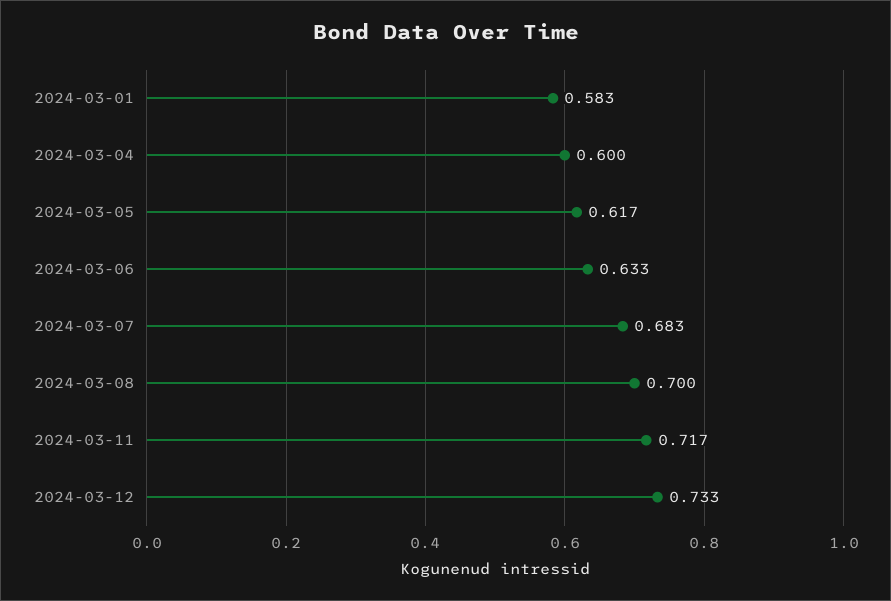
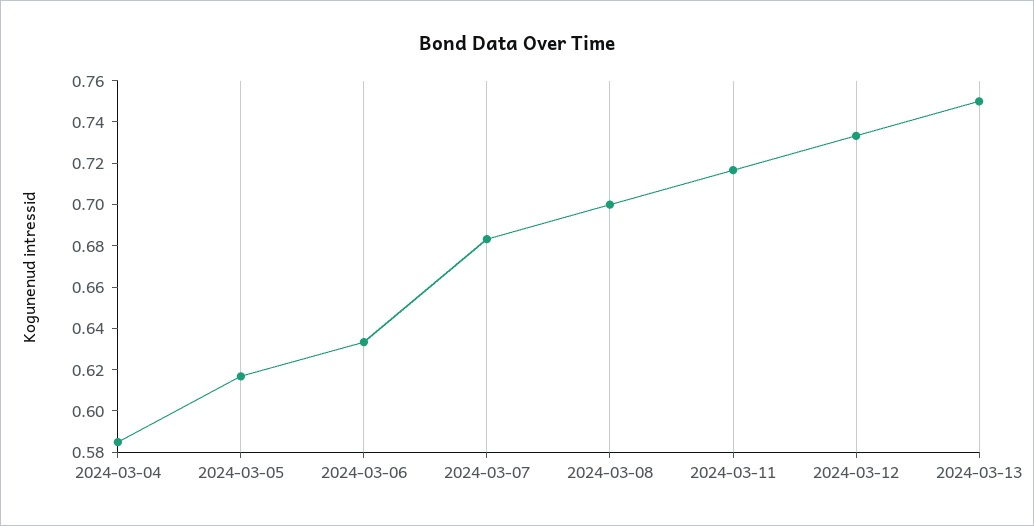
2024-03-01: 0.583 -> none
2024-03-04: 0.6 -> 0.585
2024-03-13: none -> 0.75

